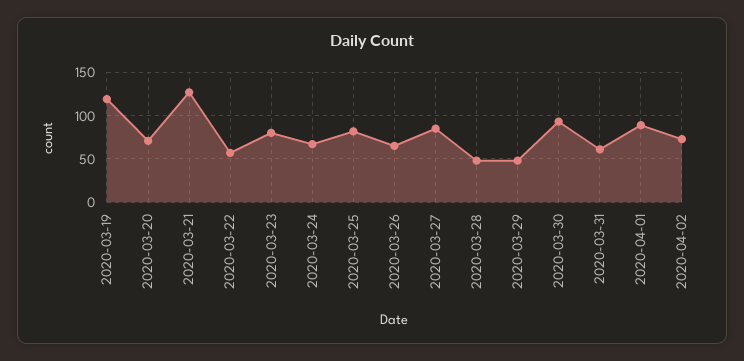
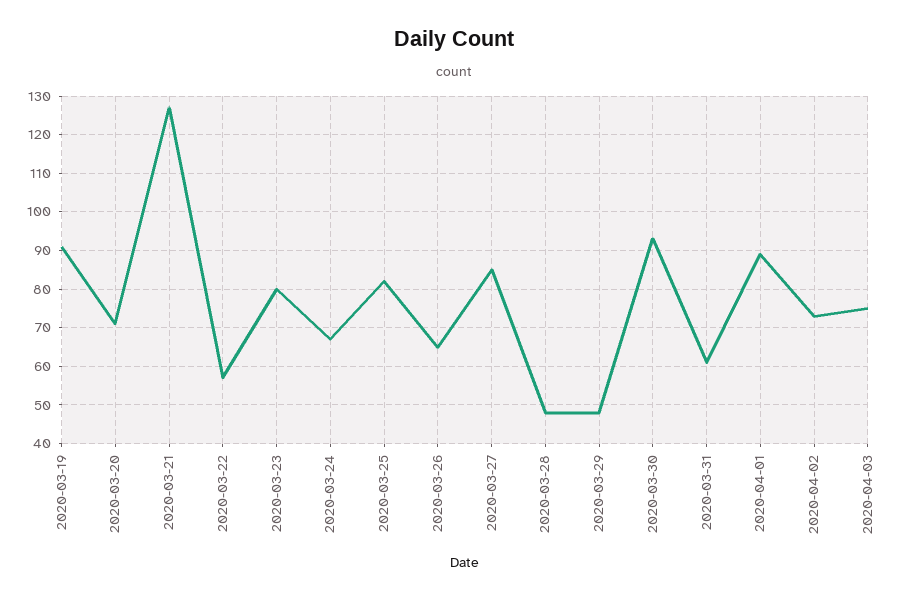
2020-03-19: 120 -> 90
2020-04-03: none -> 75

